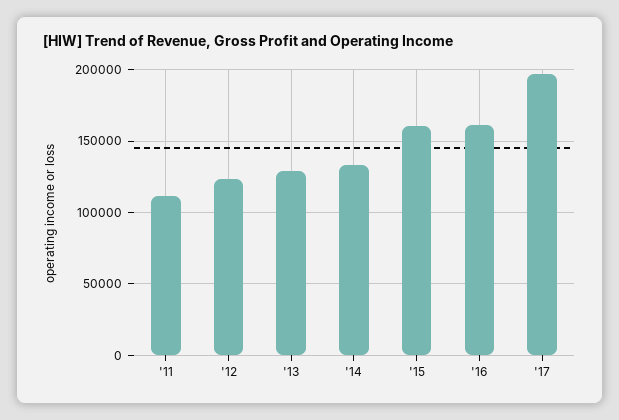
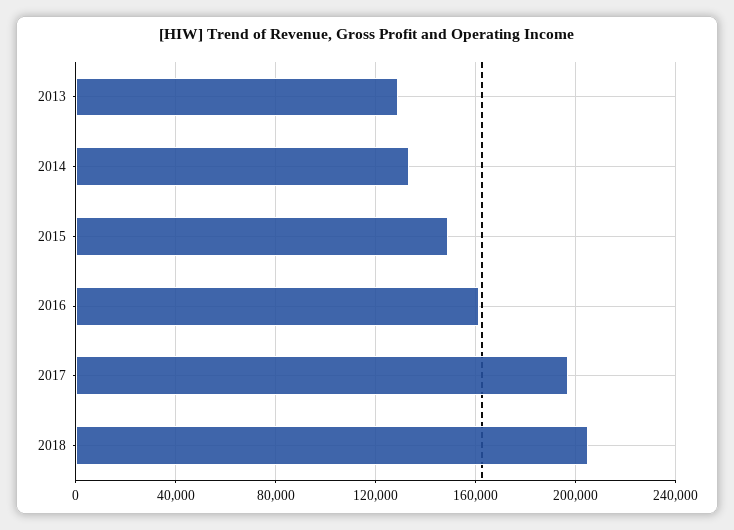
'11: 110000 -> none
'12: 125000 -> none
'15: 160000 -> 150000
2018: none -> 205000

